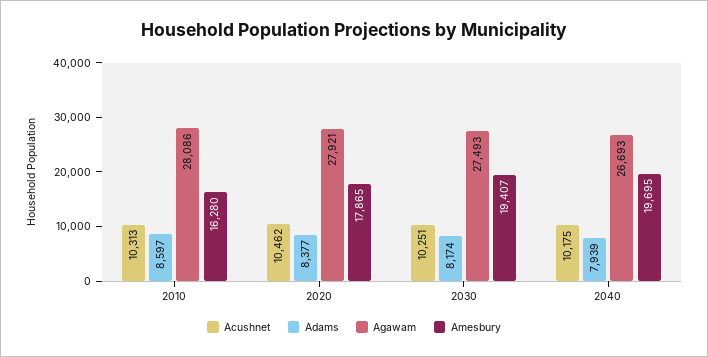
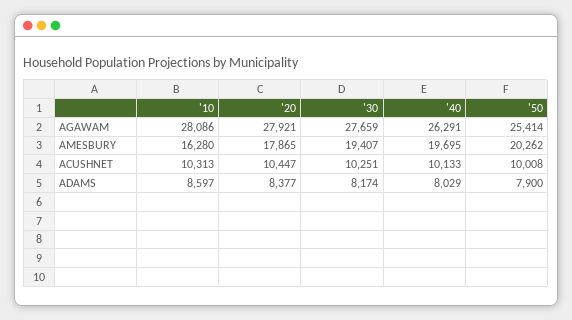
Acushnet, 2020: 10462 -> 10447
Agawam, 2030: 27493 -> 27659
Acushnet, 2040: 10175 -> 10133
Adams, 2040: 7939 -> 8029
Agawam, 2040: 26693 -> 26291
Agawam, '50: none -> 25414
Amesbury, '50: none -> 20262
Acushnet, '50: none -> 10008
Adams, '50: none -> 7900

